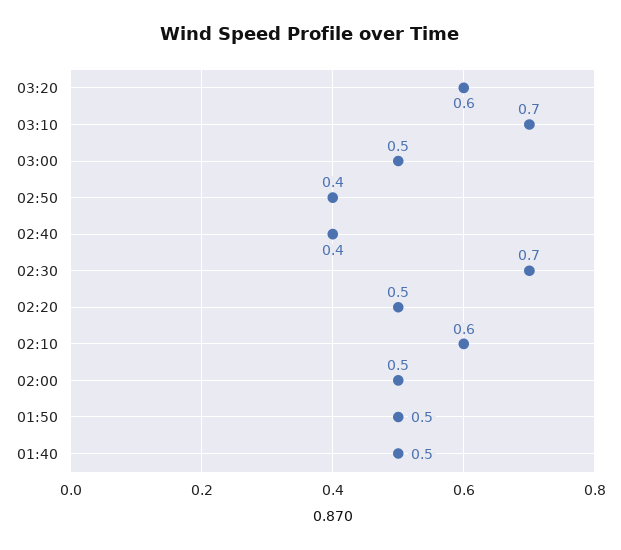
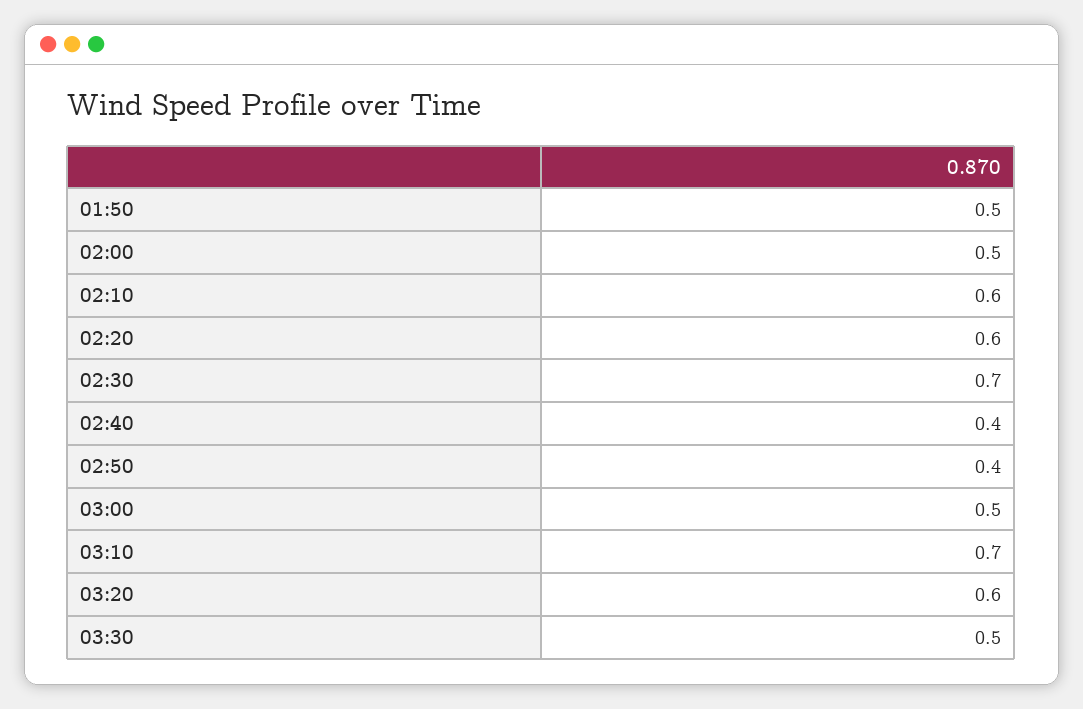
02:20: 0.5 -> 0.6
01:40: 0.5 -> none
03:30: none -> 0.5

